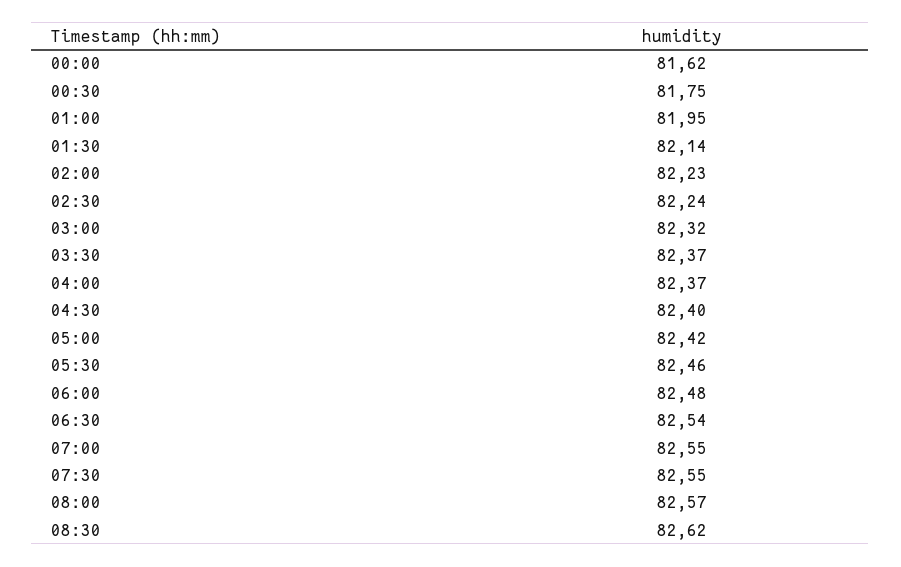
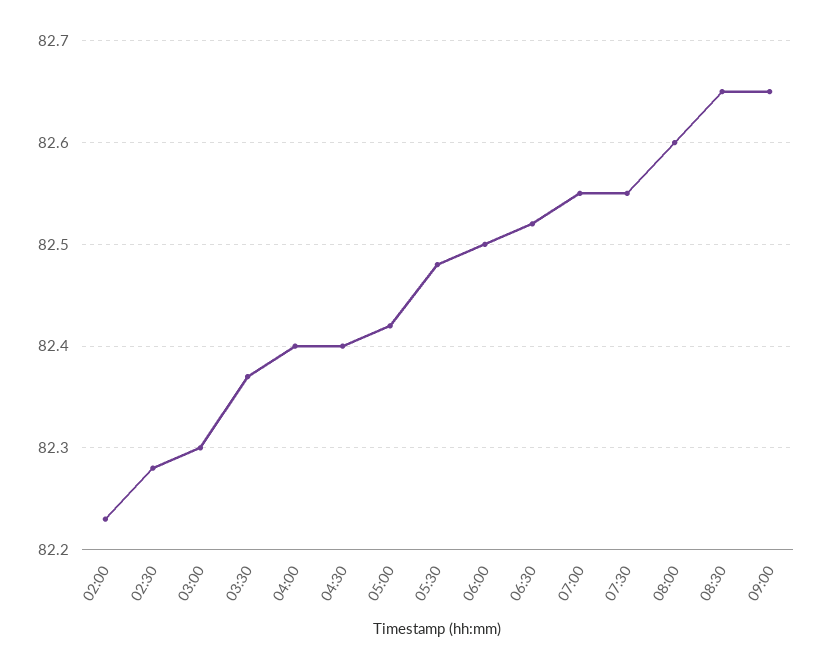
00:00: 81.62 -> none
00:30: 81.75 -> none
01:00: 81.95 -> none
01:30: 82.14 -> none
02:30: 82.24 -> 82.28
03:00: 82.32 -> 82.3
04:00: 82.37 -> 82.4
05:30: 82.46 -> 82.48
06:00: 82.48 -> 82.5
06:30: 82.54 -> 82.52
08:00: 82.57 -> 82.6
08:30: 82.62 -> 82.65
09:00: none -> 82.65

